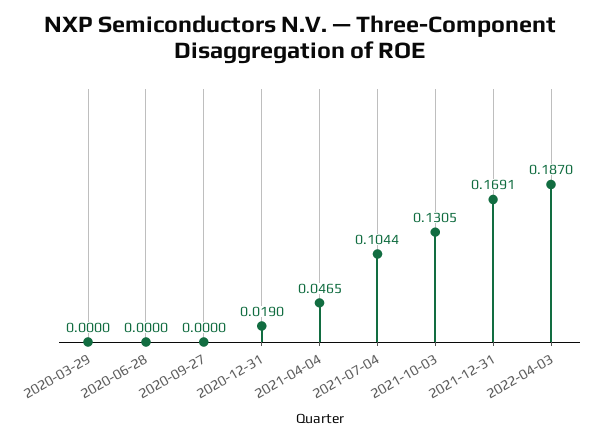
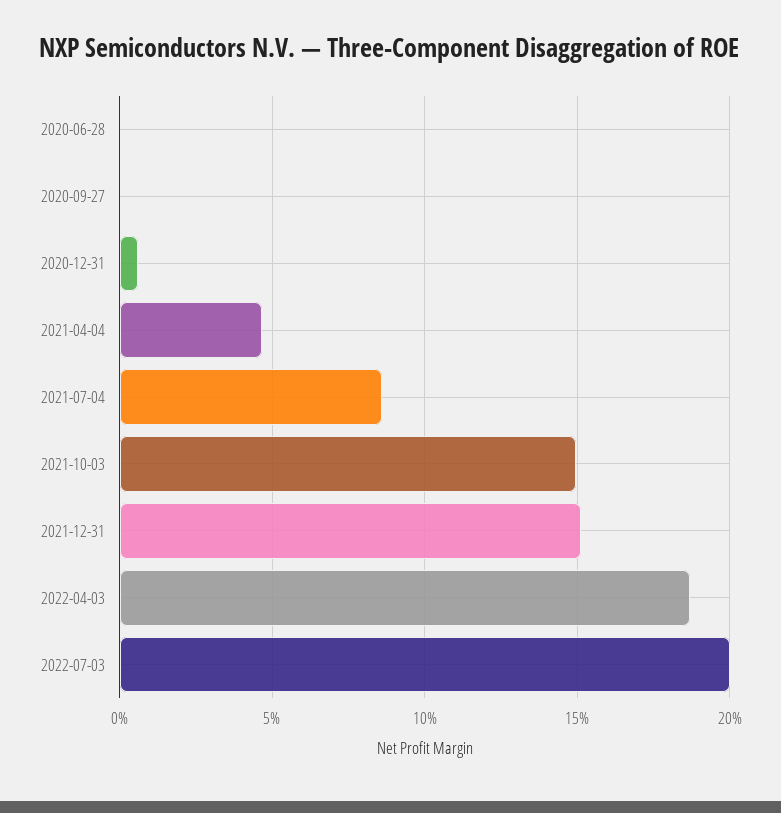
2020-03-29: 0 -> none
2020-12-31: 0.019 -> 0.005
2021-07-04: 0.1044 -> 0.085
2021-10-03: 0.1305 -> 0.15
2021-12-31: 0.1691 -> 0.15
2022-07-03: none -> 0.2

